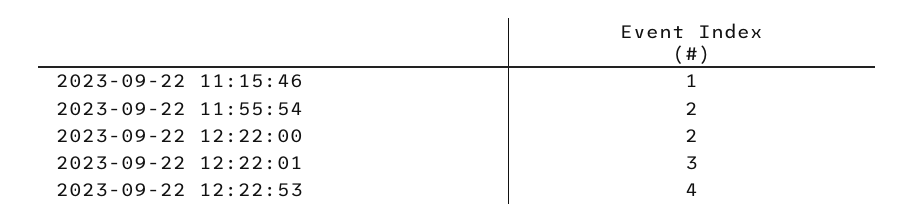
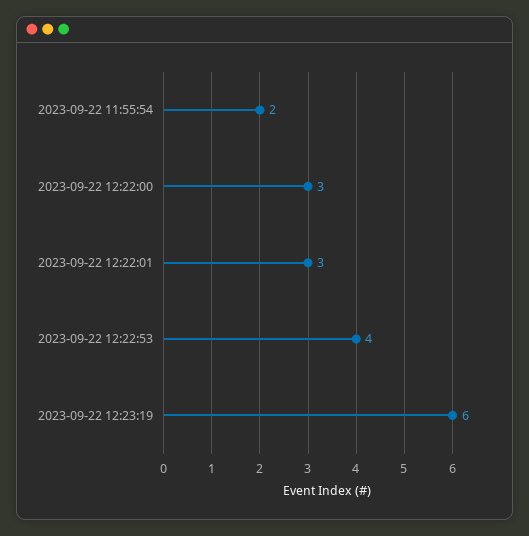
2023-09-22 11:15:46: 1 -> none
2023-09-22 12:22:00: 2 -> 3
2023-09-22 12:23:19: none -> 6

